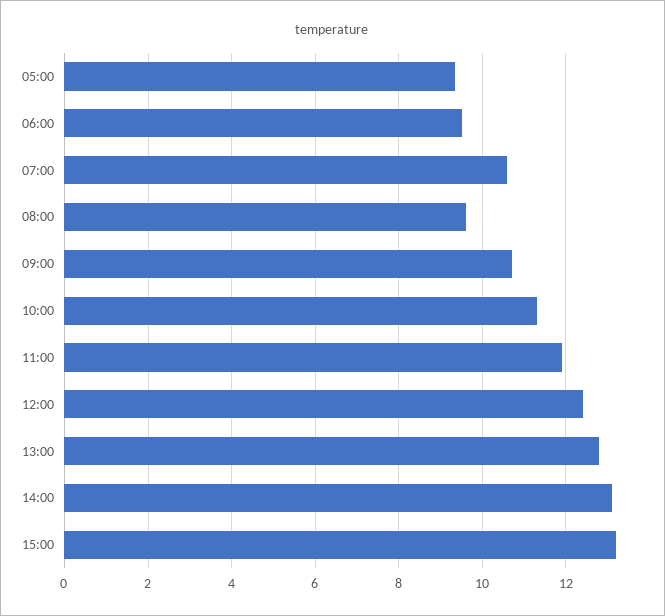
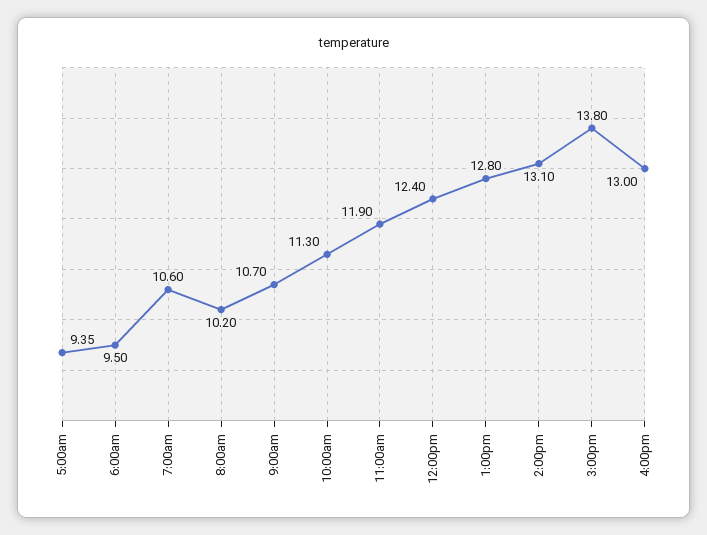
08:00: 9.6 -> 10.2
15:00: 13.2 -> 13.8
4:00pm: none -> 13

